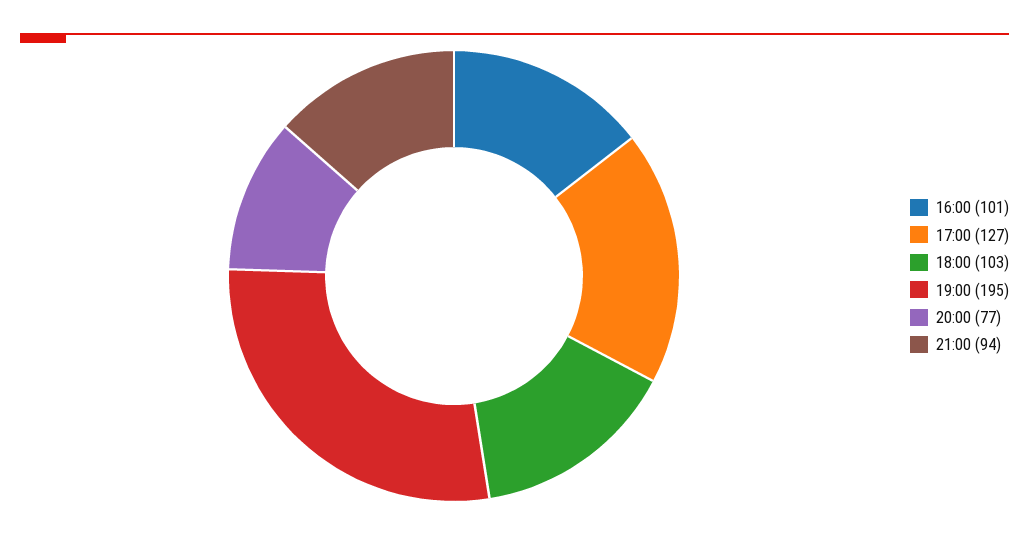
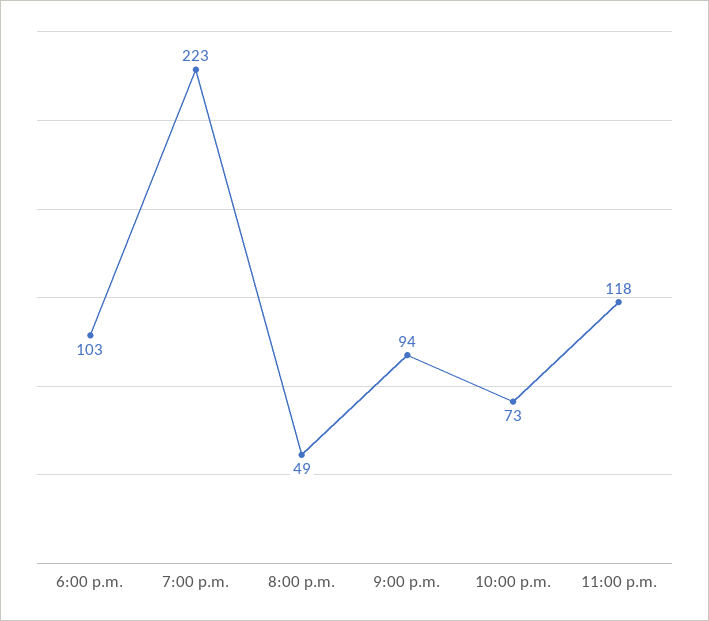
16:00: 101 -> none
17:00: 127 -> none
19:00: 195 -> 223
20:00: 77 -> 49
10:00 p.m.: none -> 73
11:00 p.m.: none -> 118

